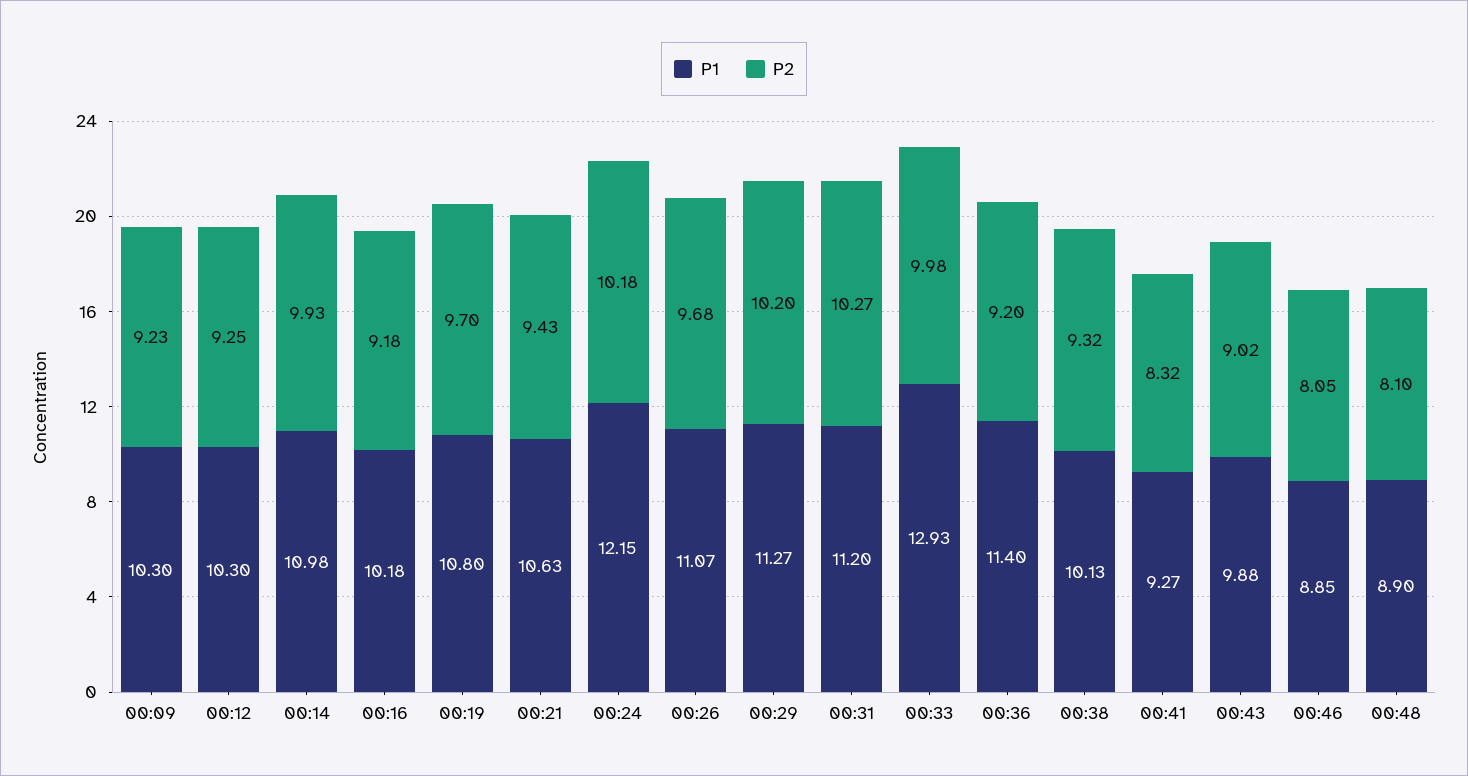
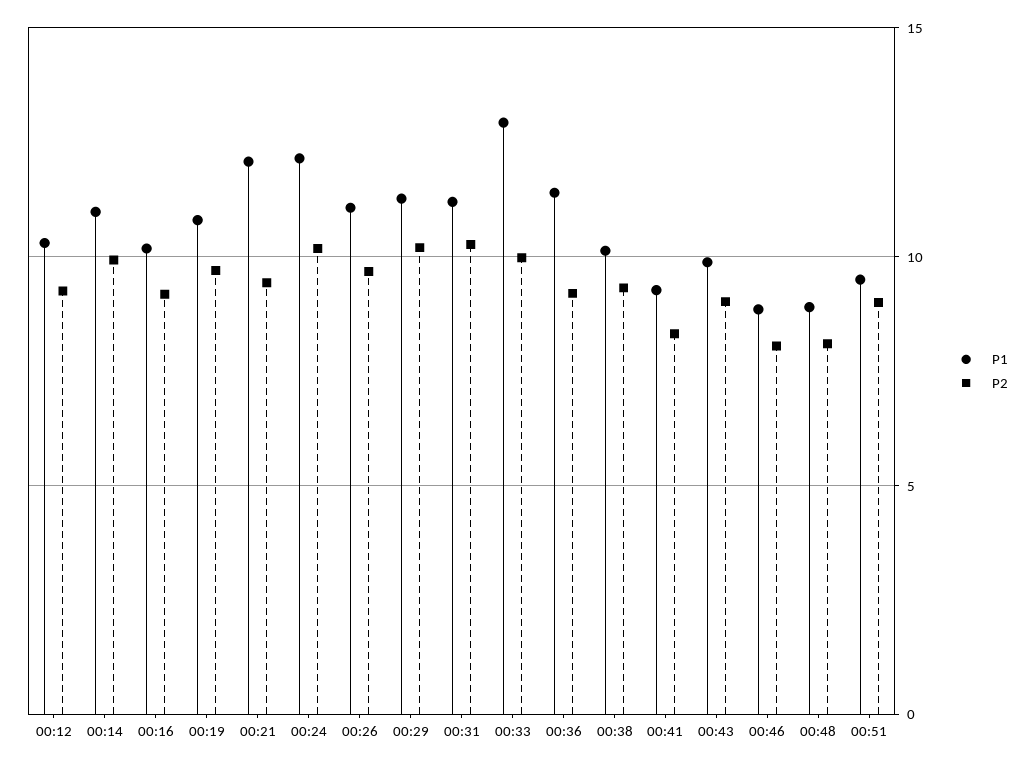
P1, 00:09: 10.3 -> none
P2, 00:09: 9.23 -> none
P1, 00:21: 10.63 -> 12
P1, 00:51: none -> 9.5
P2, 00:51: none -> 9

